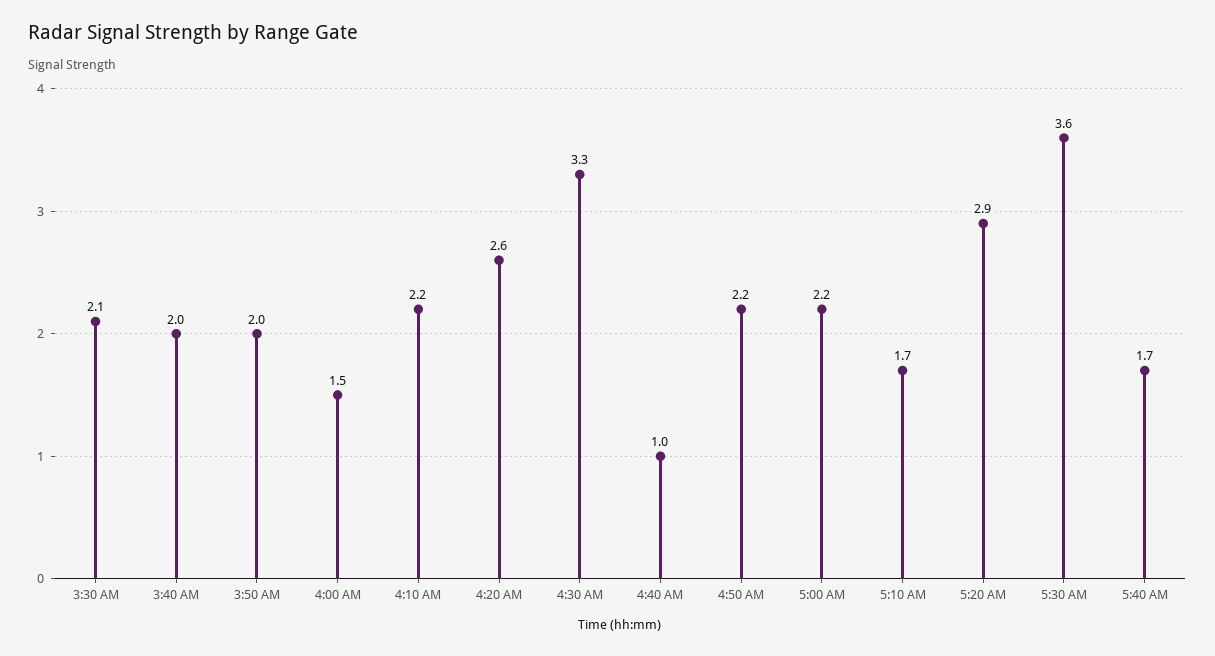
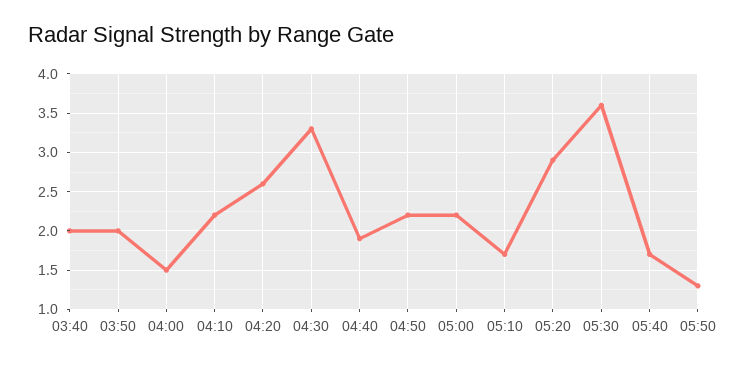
3:30 AM: 2.1 -> none
4:40 AM: 1 -> 1.9
05:50: none -> 1.3

